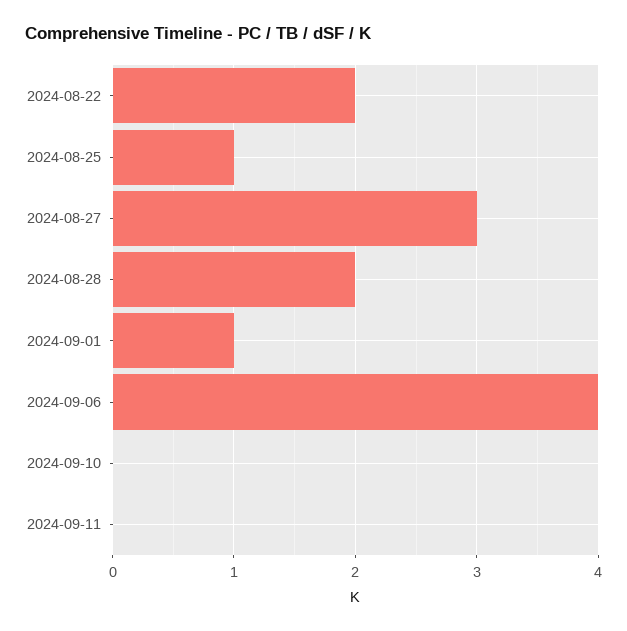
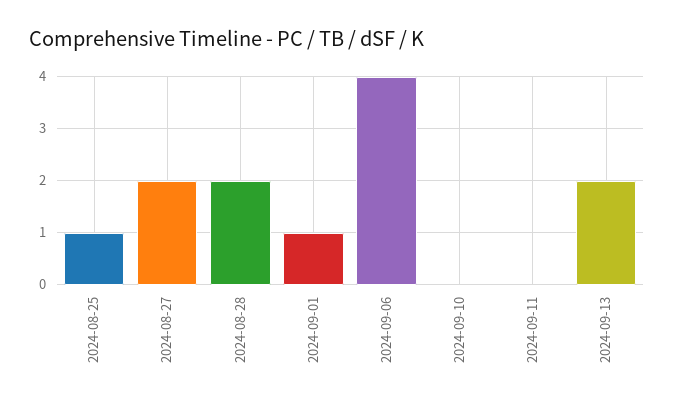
2024-08-22: 2 -> none
2024-08-27: 3 -> 2
2024-09-13: none -> 2

